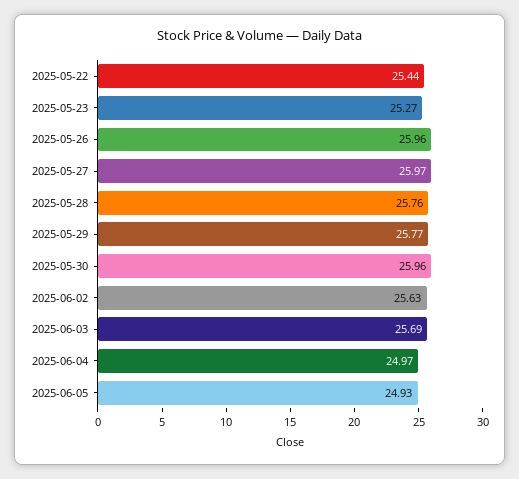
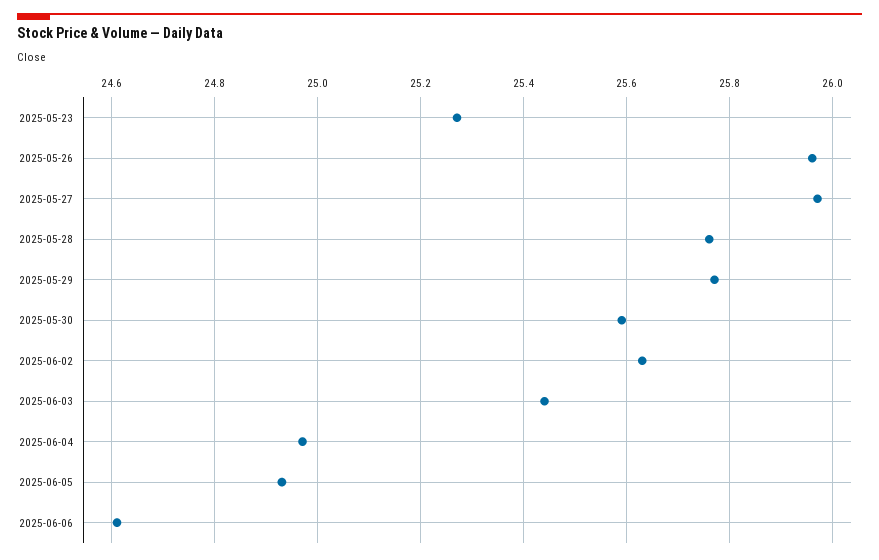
2025-05-22: 25.44 -> none
2025-05-30: 25.96 -> 25.6
2025-06-03: 25.69 -> 25.45
2025-06-06: none -> 24.6

